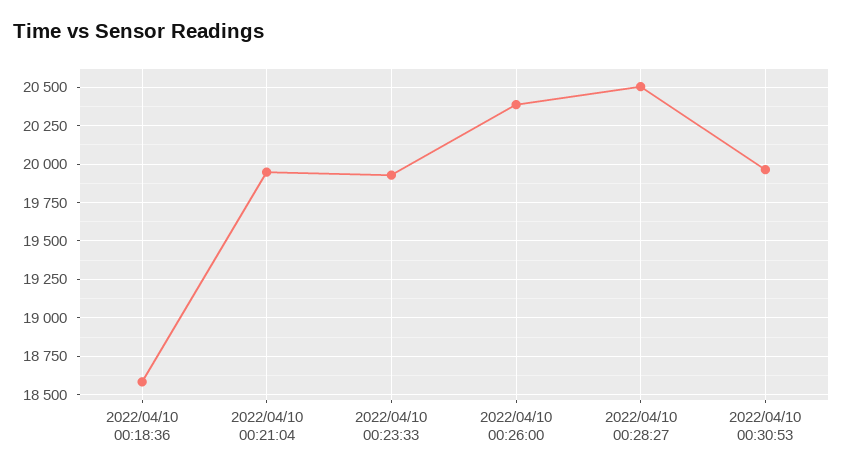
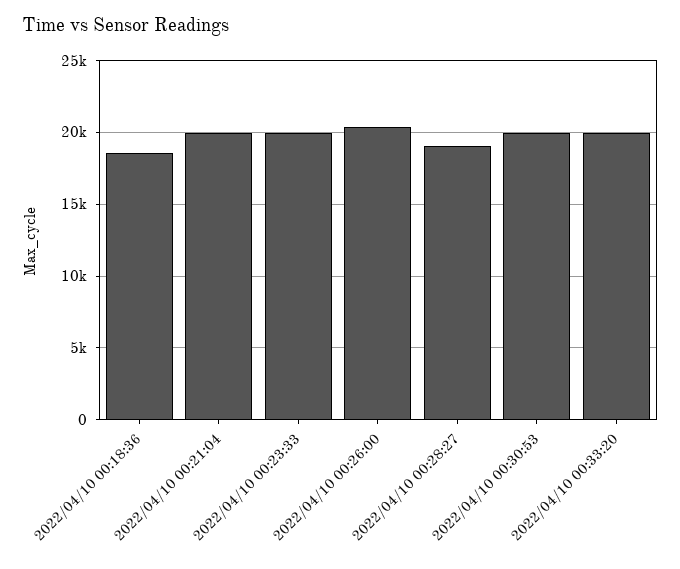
2022/04/10 00:28:27: 20500 -> 19000
2022/04/10 00:33:20: none -> 20000

